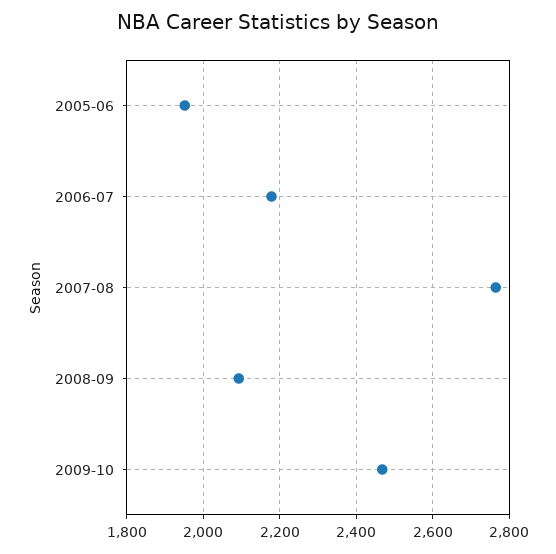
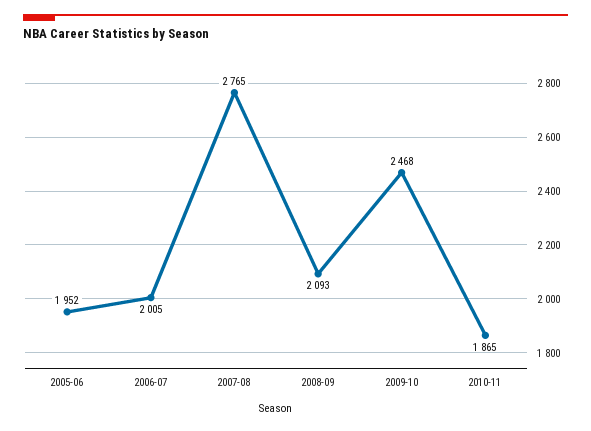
2006-07: 2180 -> 2005
2010-11: none -> 1865

